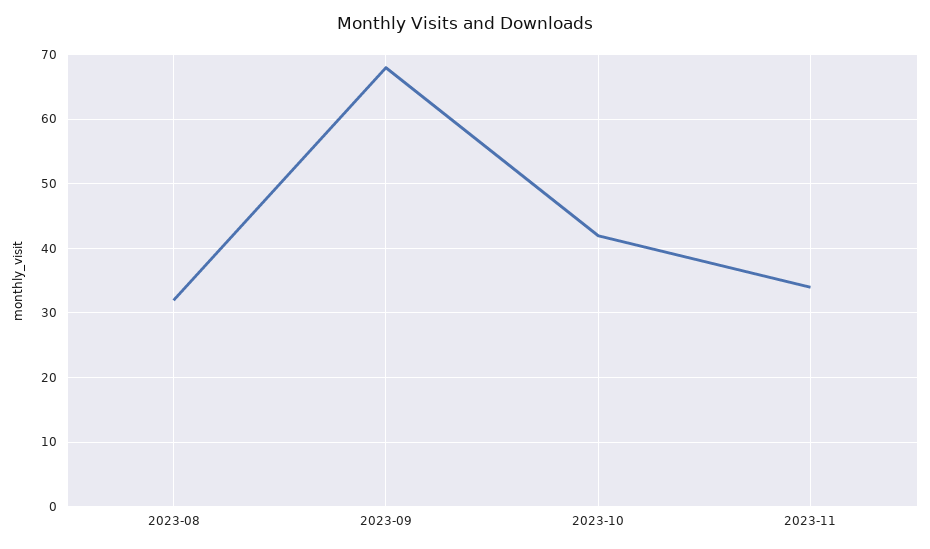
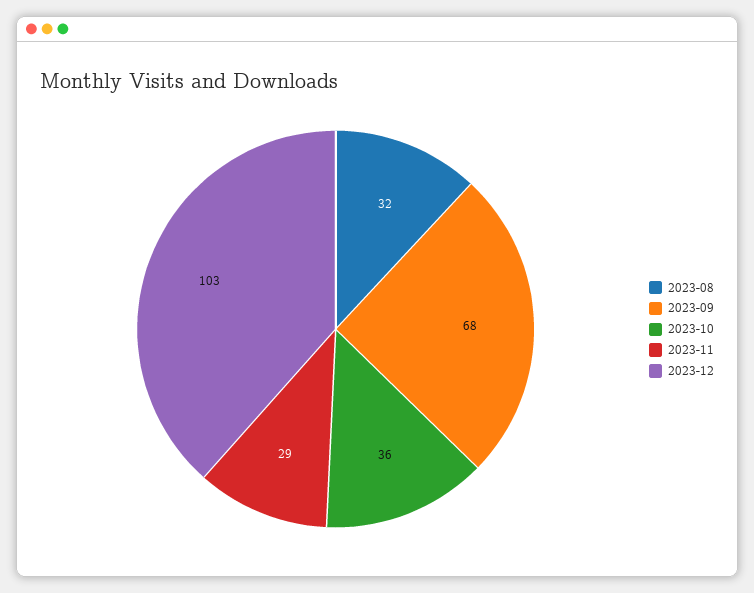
2023-10: 42 -> 36
2023-11: 34 -> 29
2023-12: none -> 103

